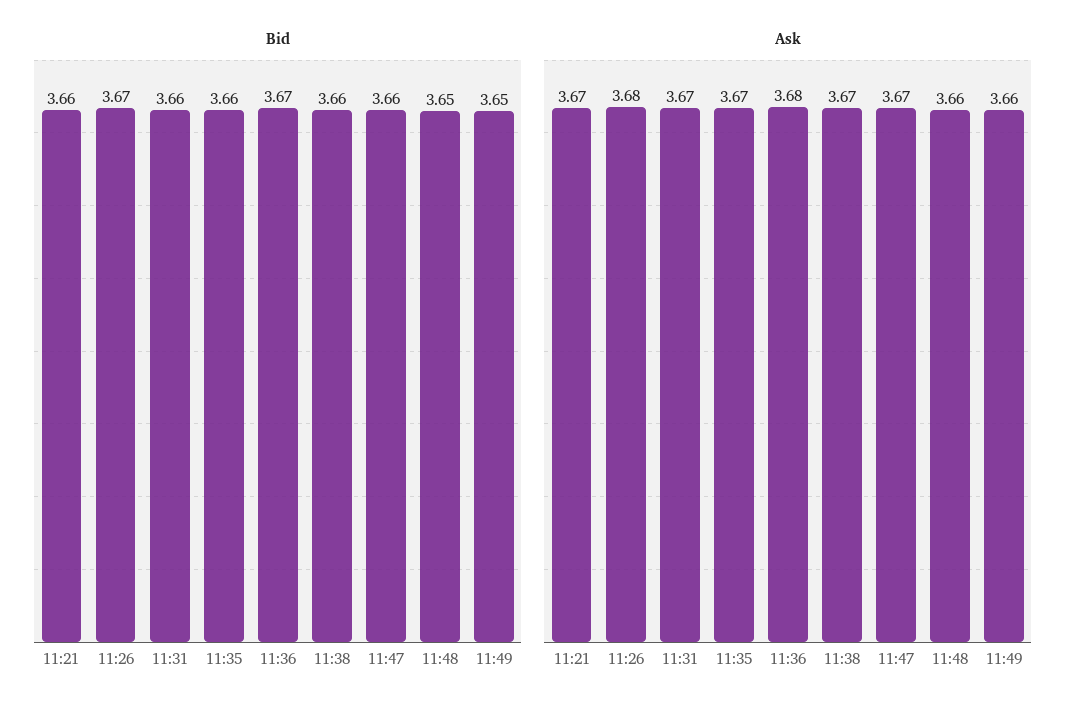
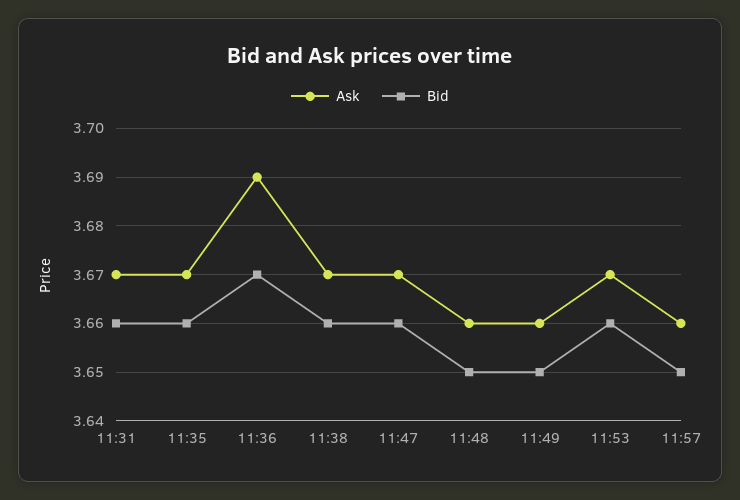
Bid, 11:21: 3.66 -> none
Bid, 11:26: 3.67 -> none
Ask, 11:21: 3.67 -> none
Ask, 11:26: 3.68 -> none
Ask, 11:36: 3.68 -> 3.69
Ask, 11:53: none -> 3.67
Bid, 11:53: none -> 3.66
Ask, 11:57: none -> 3.66
Bid, 11:57: none -> 3.65

